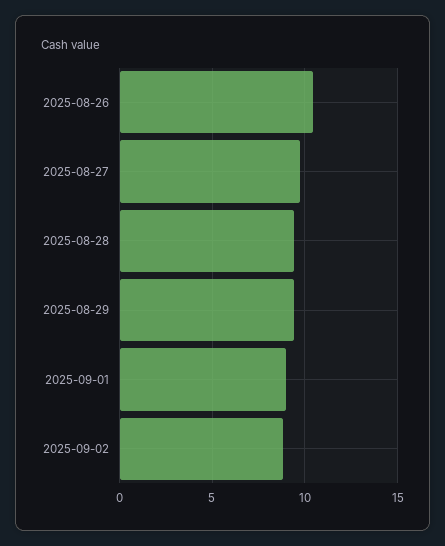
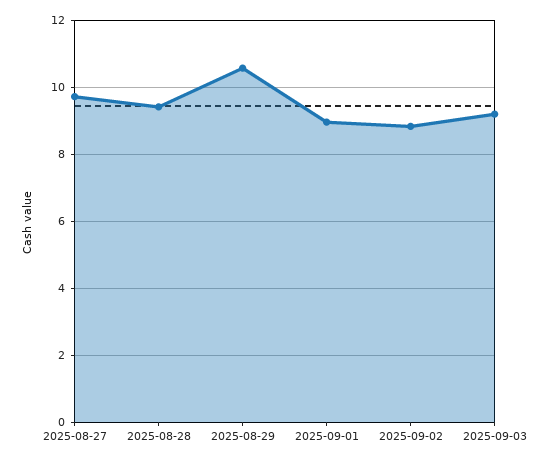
2025-08-26: 10.5 -> none
2025-08-29: 9.5 -> 10.6
2025-09-03: none -> 9.2

